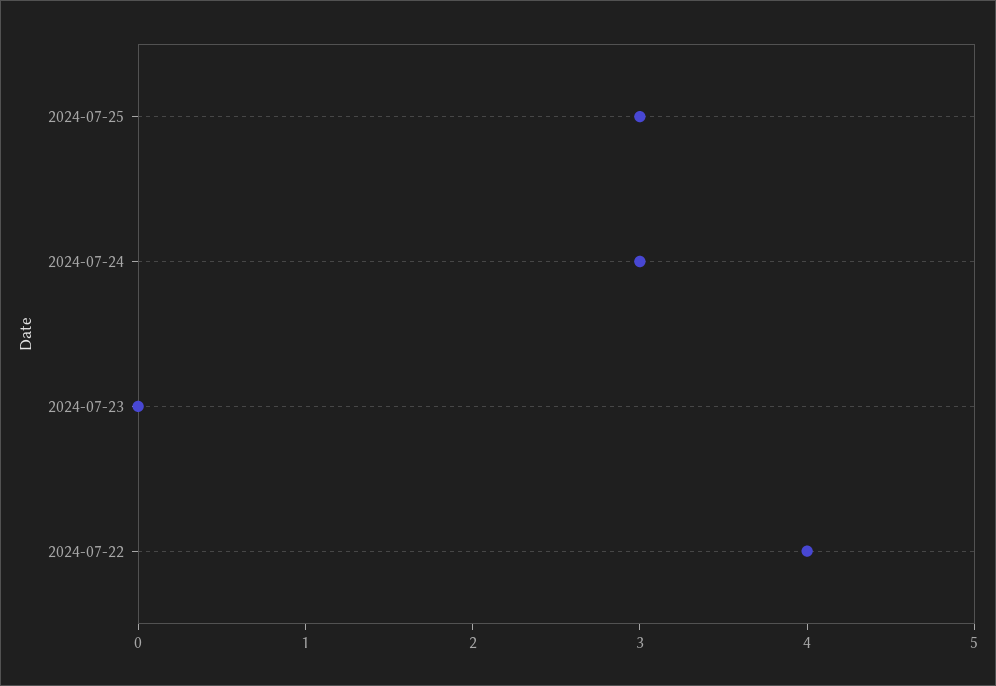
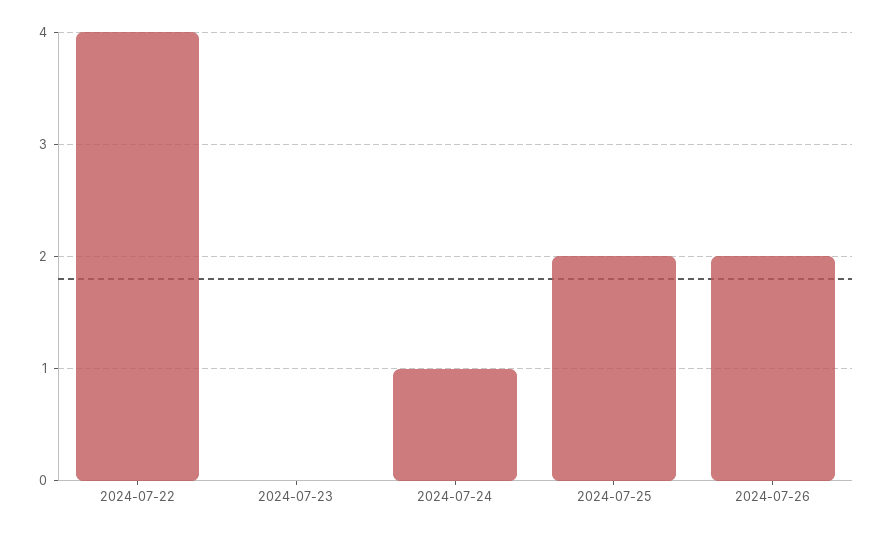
2024-07-25: 3 -> 2
2024-07-24: 3 -> 1
2024-07-26: none -> 2

